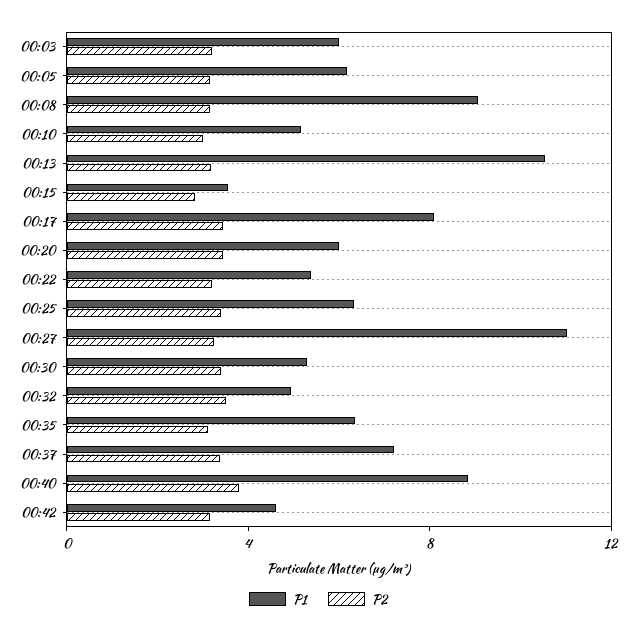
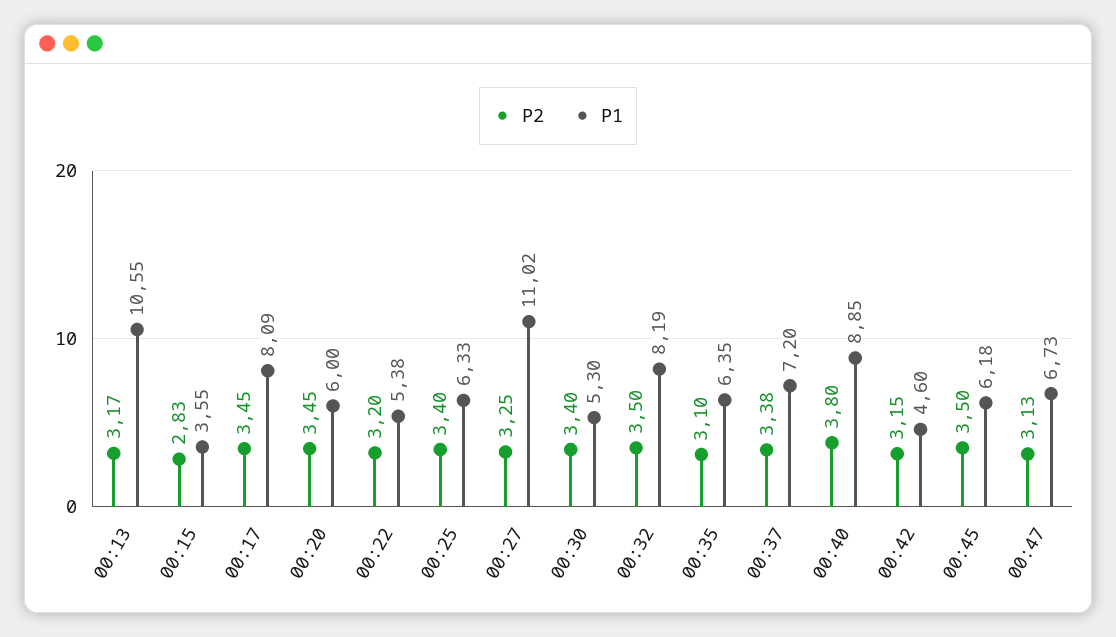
P1, 00:03: 6 -> none
P2, 00:03: 3 -> none
P1, 00:05: 6 -> none
P2, 00:05: 3 -> none
P1, 00:08: 9 -> none
P2, 00:08: 3 -> none
P1, 00:10: 5 -> none
P2, 00:10: 3 -> none
P1, 00:32: 5 -> 8.19
P2, 00:45: none -> 3.5
P1, 00:45: none -> 6.18
P2, 00:47: none -> 3.13
P1, 00:47: none -> 6.73

